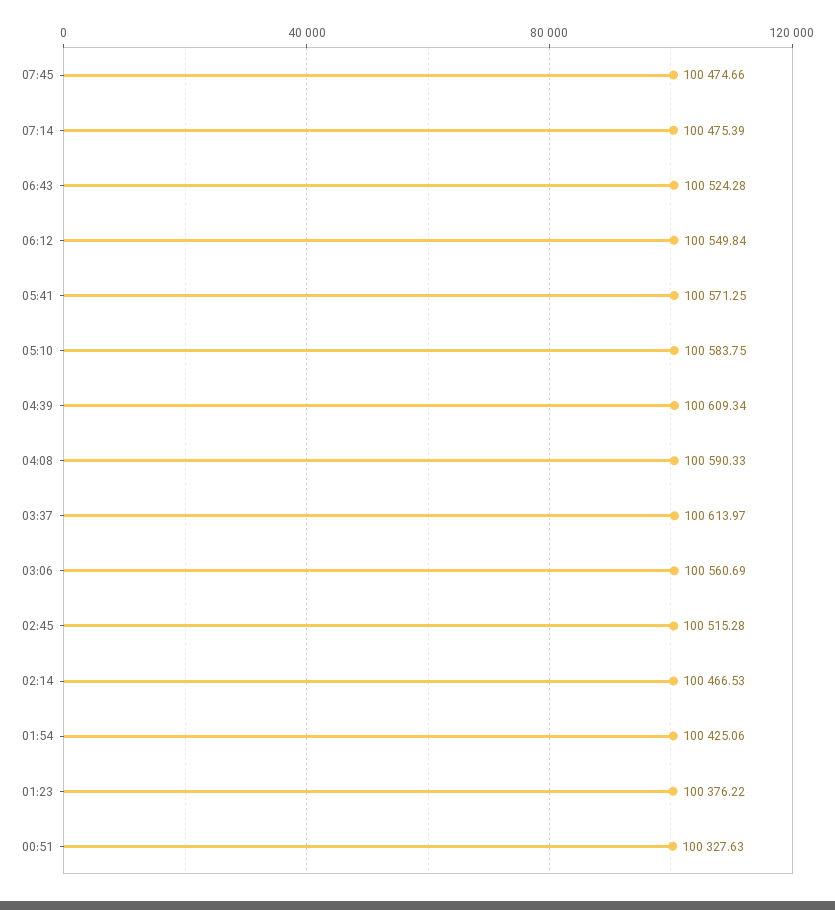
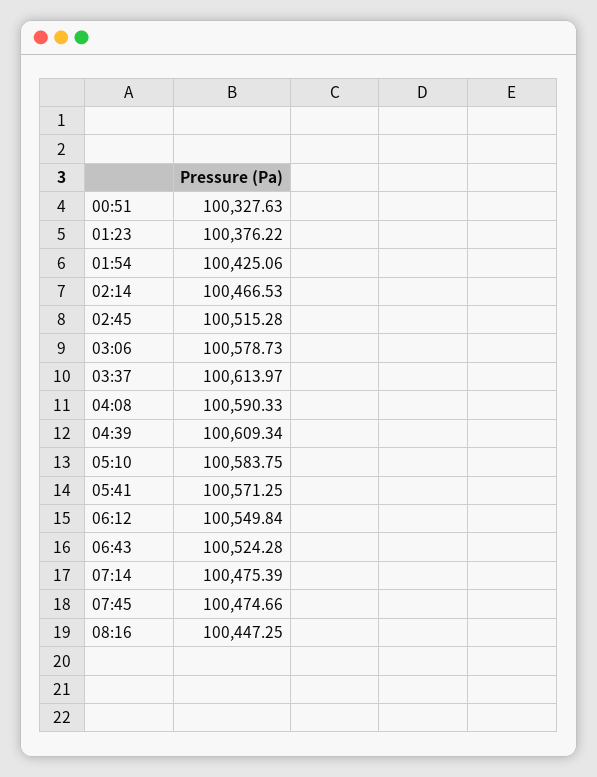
03:06: 100560.69 -> 100578.73
08:16: none -> 100447.25

